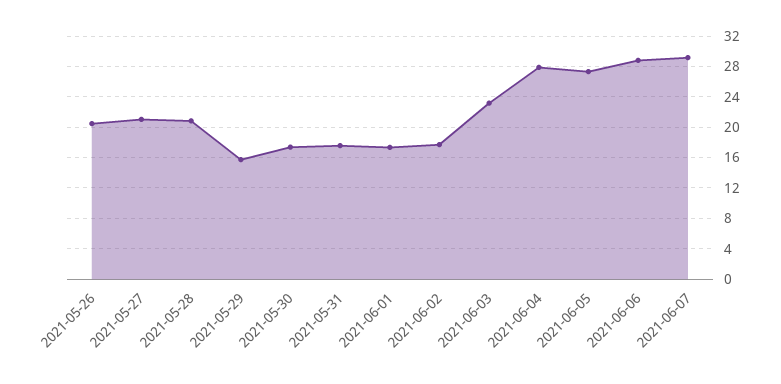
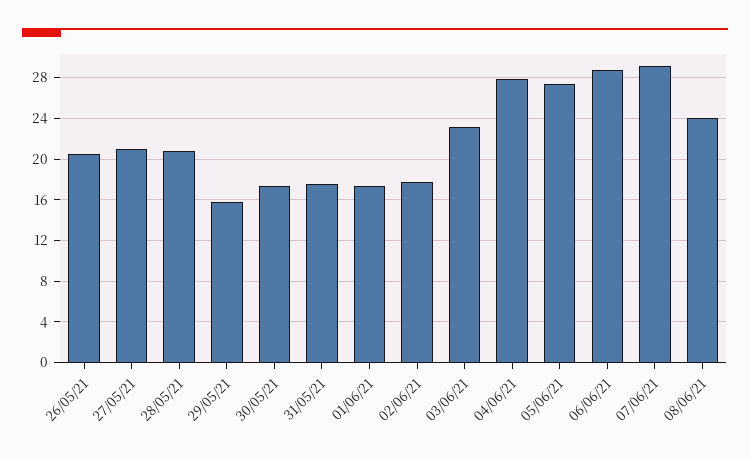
08/06/21: none -> 24

